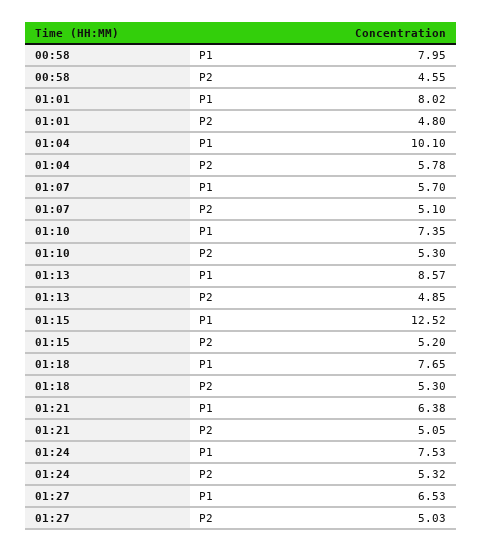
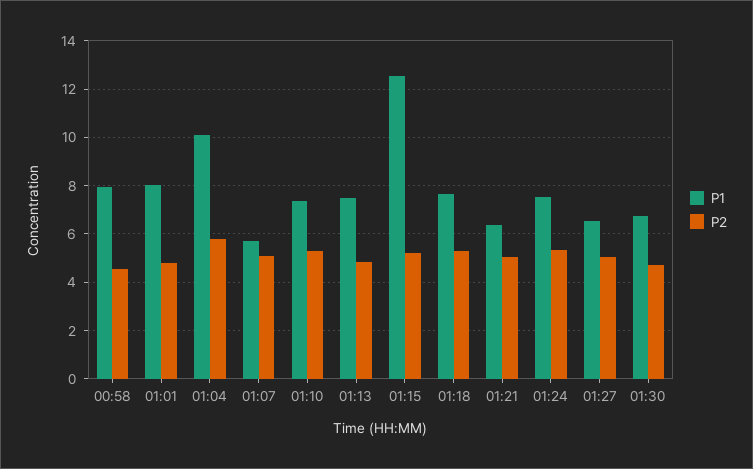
P1, 01:13: 8.57 -> 7.5
P1, 01:30: none -> 6.75
P2, 01:30: none -> 4.75

